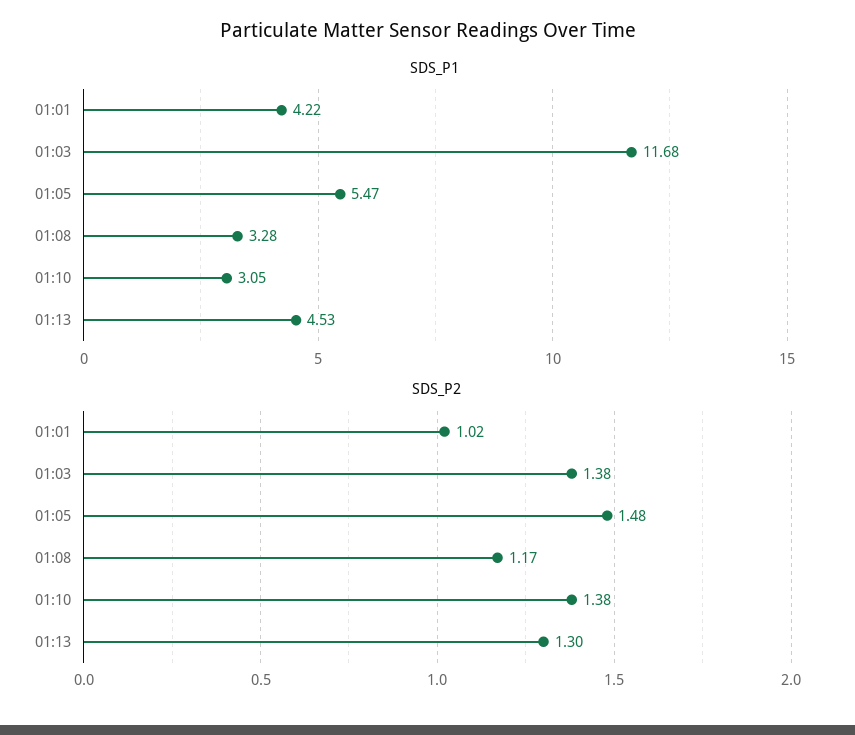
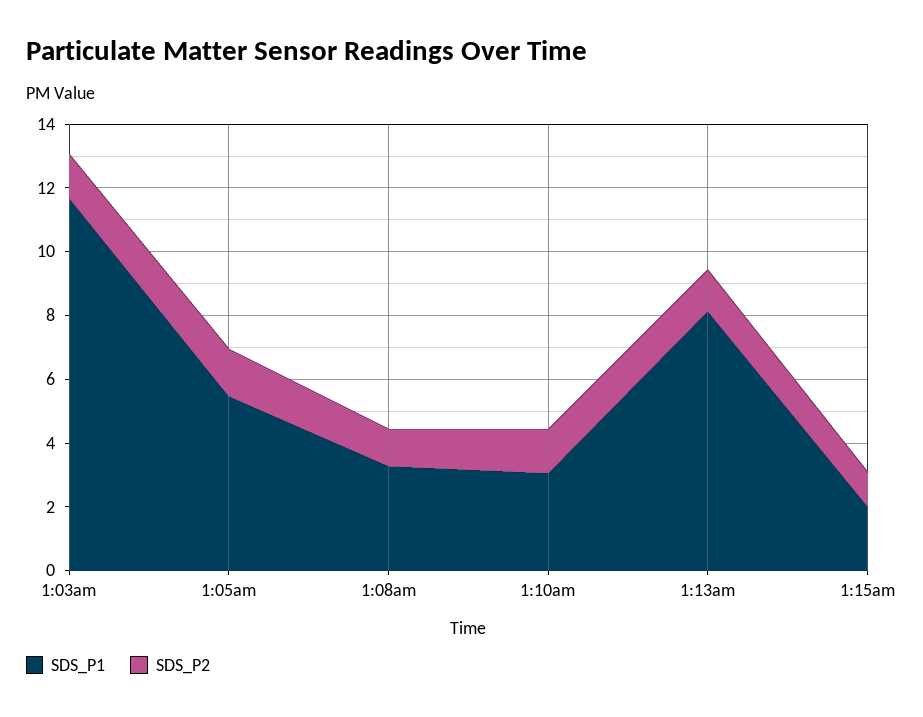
SDS_P1, 01:01: 4.22 -> none
SDS_P1, 01:13: 4.53 -> 8
SDS_P2, 01:01: 1.02 -> none
SDS_P1, 1:15am: none -> 2
SDS_P2, 1:15am: none -> 1

